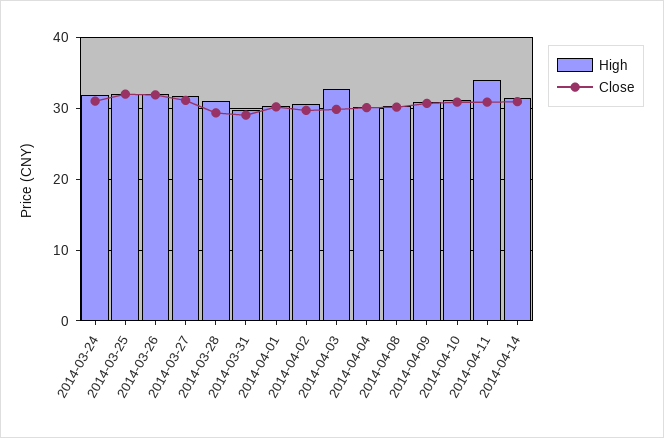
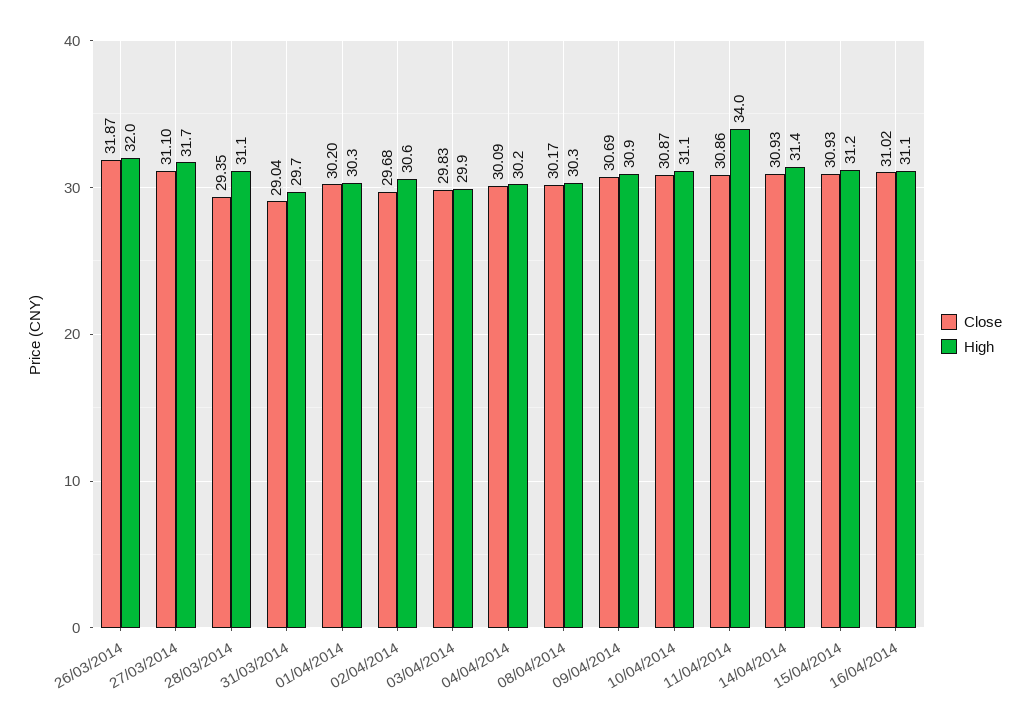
High, 2014-03-24: 32 -> none
Close, 2014-03-24: 31 -> none
High, 2014-03-25: 32 -> none
Close, 2014-03-25: 32 -> none
High, 2014-04-03: 33 -> 29.9
Close, 15/04/2014: none -> 30.93
High, 15/04/2014: none -> 31.2
Close, 16/04/2014: none -> 31.02
High, 16/04/2014: none -> 31.1

